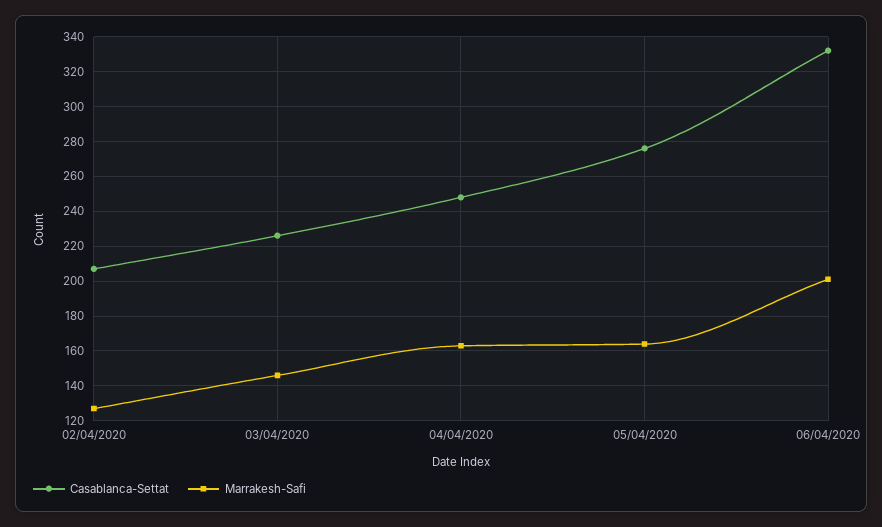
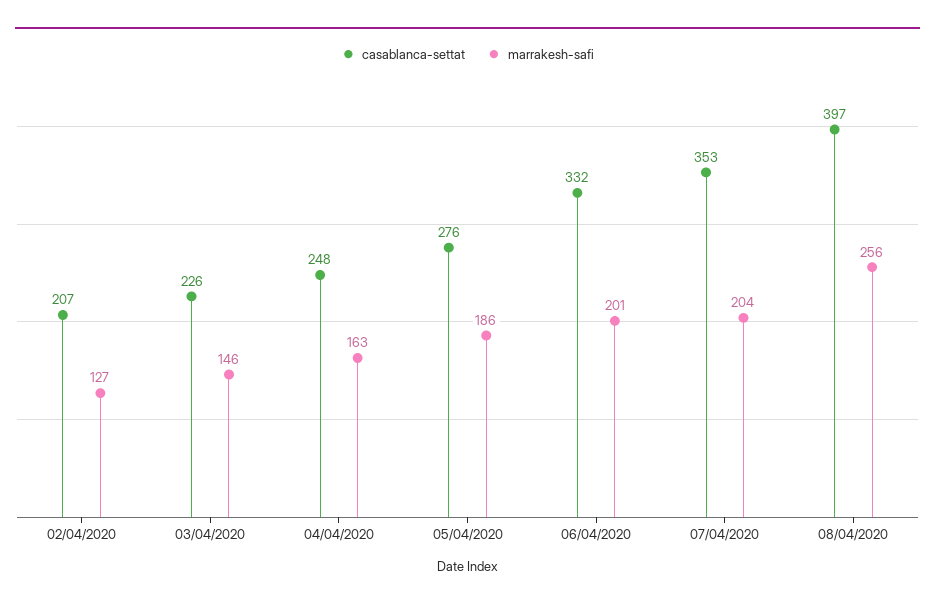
Marrakesh-Safi, 05/04/2020: 165 -> 186
Casablanca-Settat, 07/04/2020: none -> 353
Marrakesh-Safi, 07/04/2020: none -> 204
Casablanca-Settat, 08/04/2020: none -> 397
Marrakesh-Safi, 08/04/2020: none -> 256

